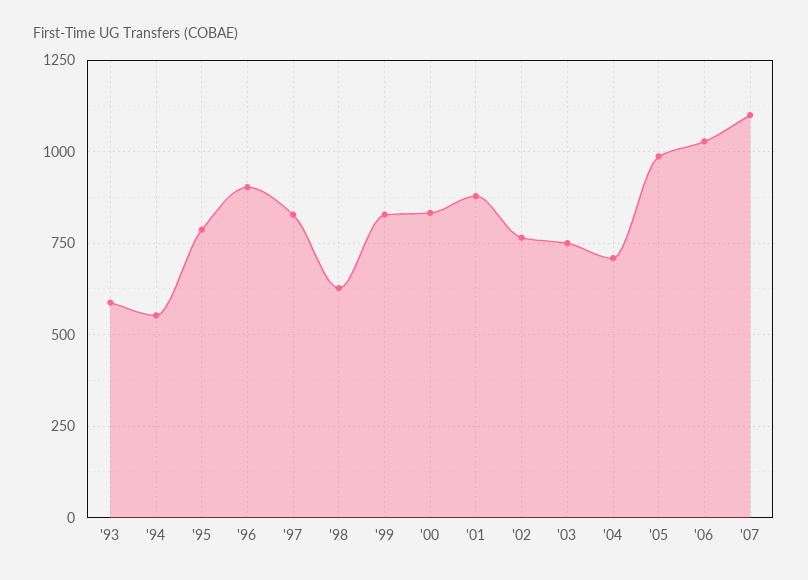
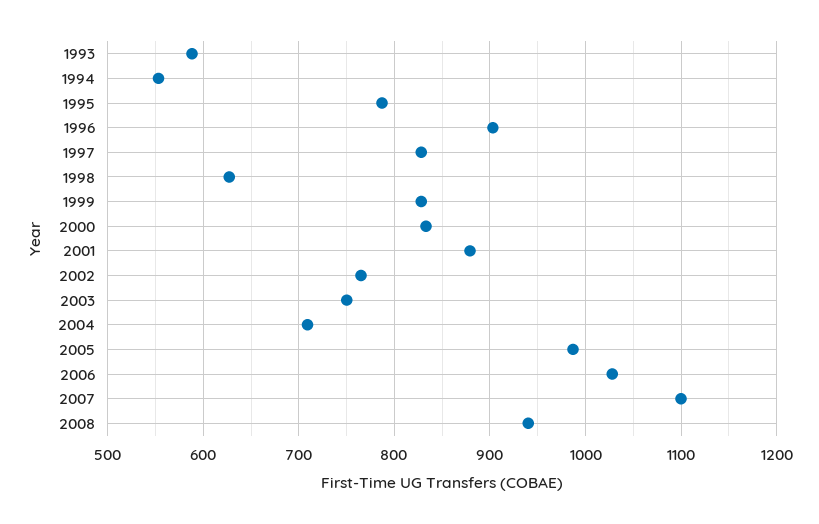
2008: none -> 940

